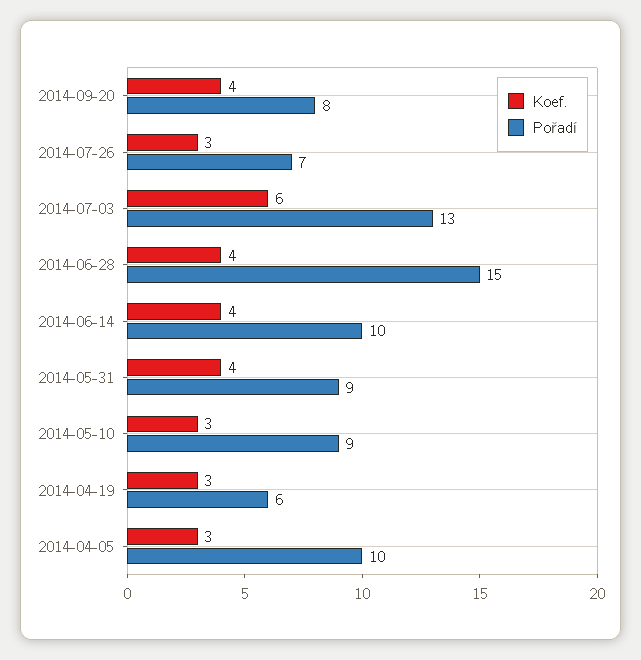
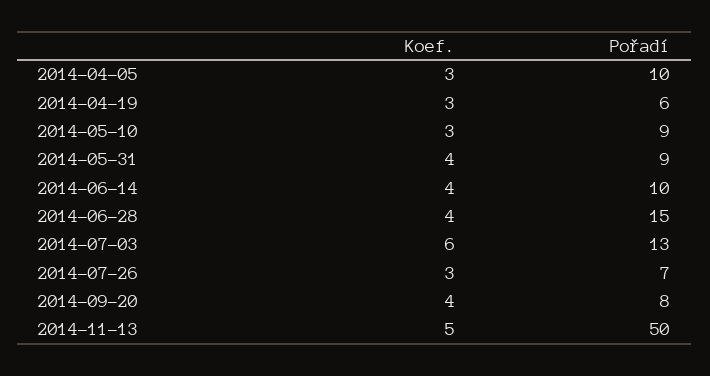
Koef., 2014-11-13: none -> 5
Pořadí, 2014-11-13: none -> 50

